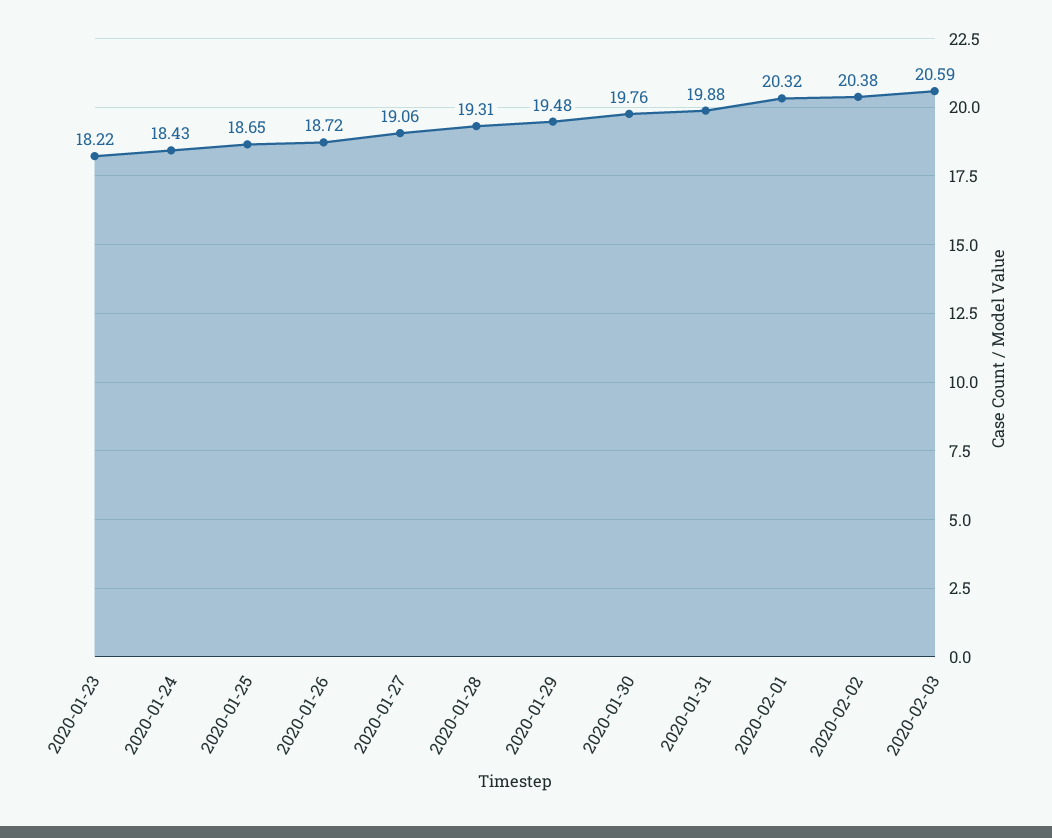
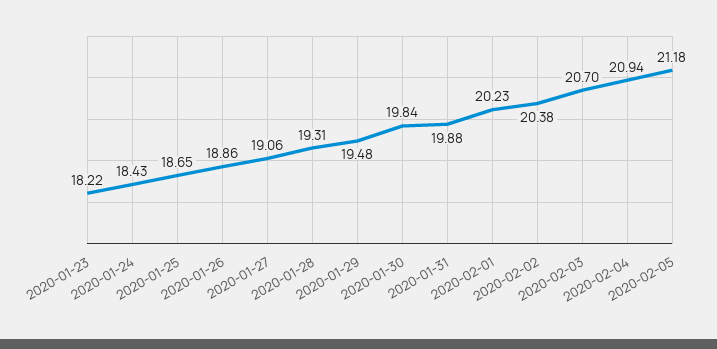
2020-01-26: 18.72 -> 18.86
2020-01-30: 19.76 -> 19.84
2020-02-01: 20.32 -> 20.23
2020-02-03: 20.59 -> 20.7
2020-02-04: none -> 20.94
2020-02-05: none -> 21.18

